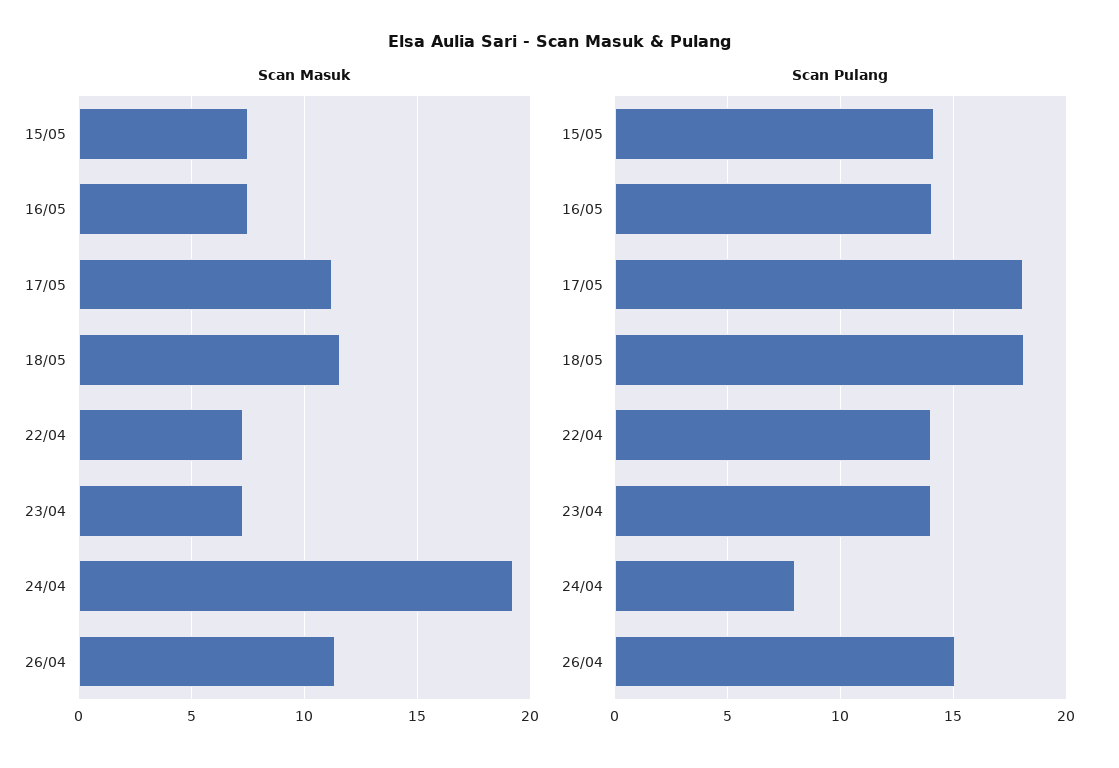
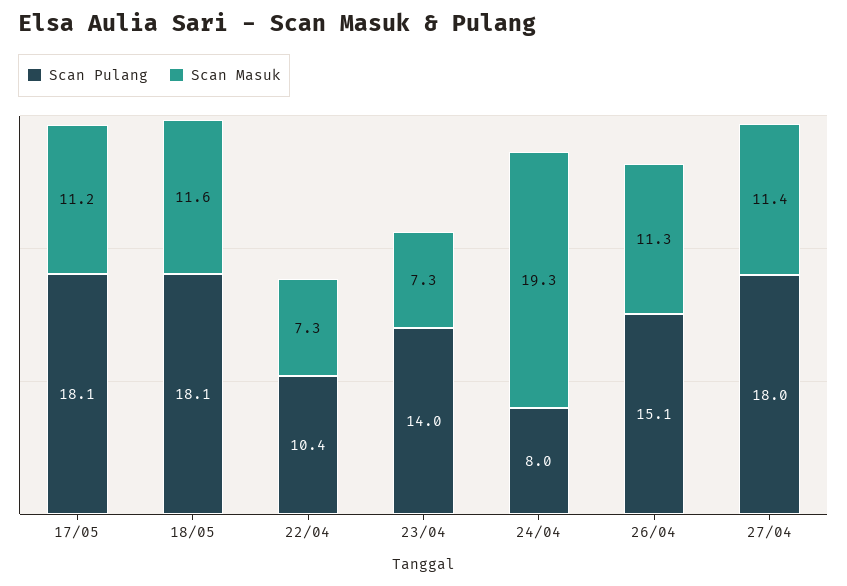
Scan Masuk, 15/05: 7.5 -> none
Scan Masuk, 16/05: 7.5 -> none
Scan Pulang, 15/05: 14 -> none
Scan Pulang, 16/05: 14 -> none
Scan Pulang, 22/04: 14 -> 10.4
Scan Pulang, 27/04: none -> 18
Scan Masuk, 27/04: none -> 11.4

